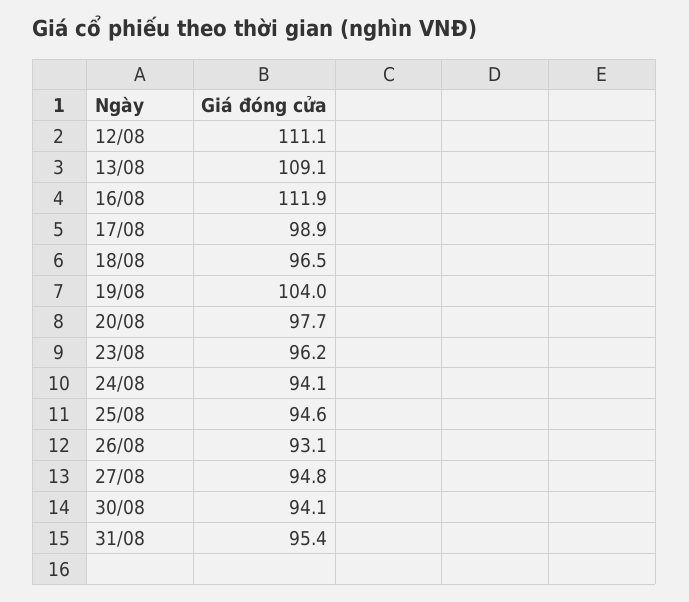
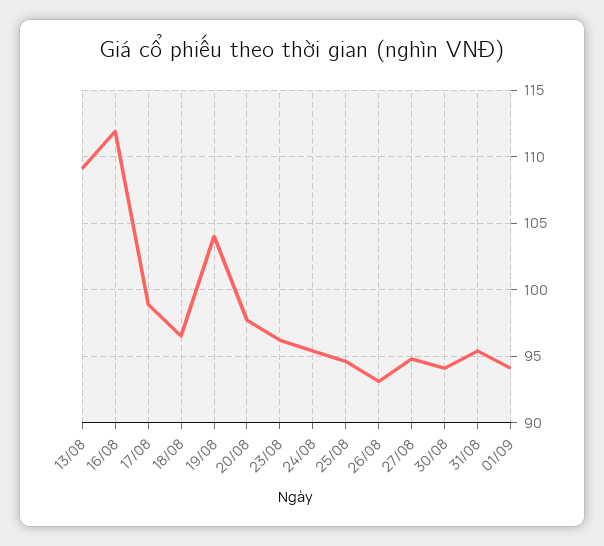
12/08: 111.1 -> none
24/08: 94.1 -> 95.5
01/09: none -> 94

